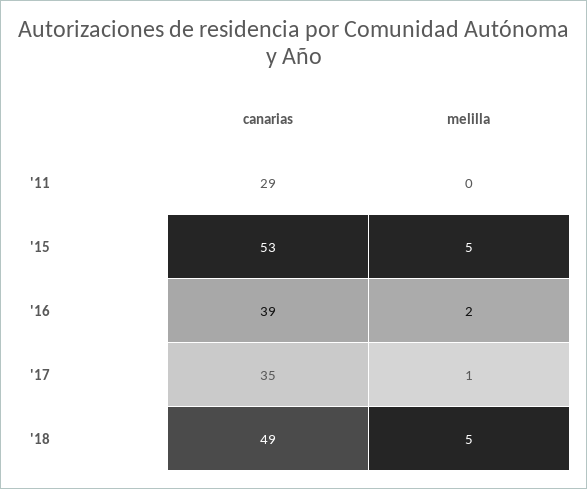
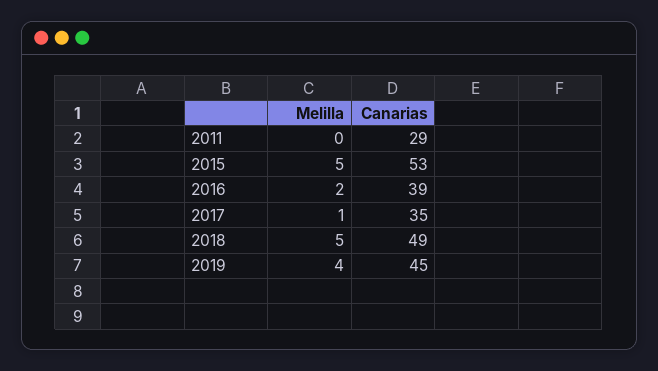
melilla, 2019: none -> 4
canarias, 2019: none -> 45

